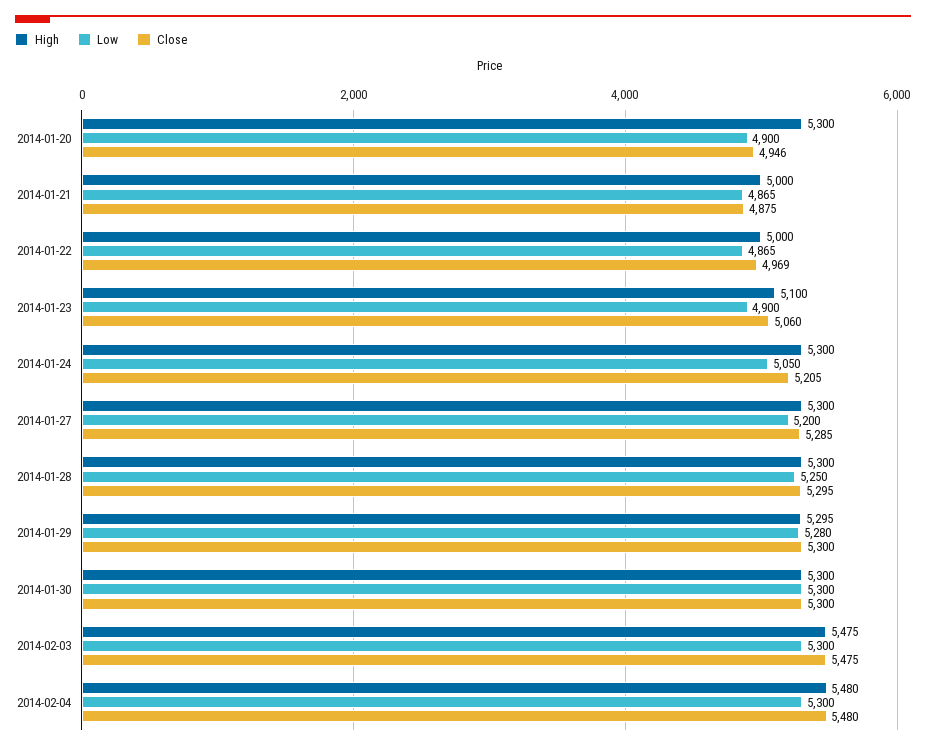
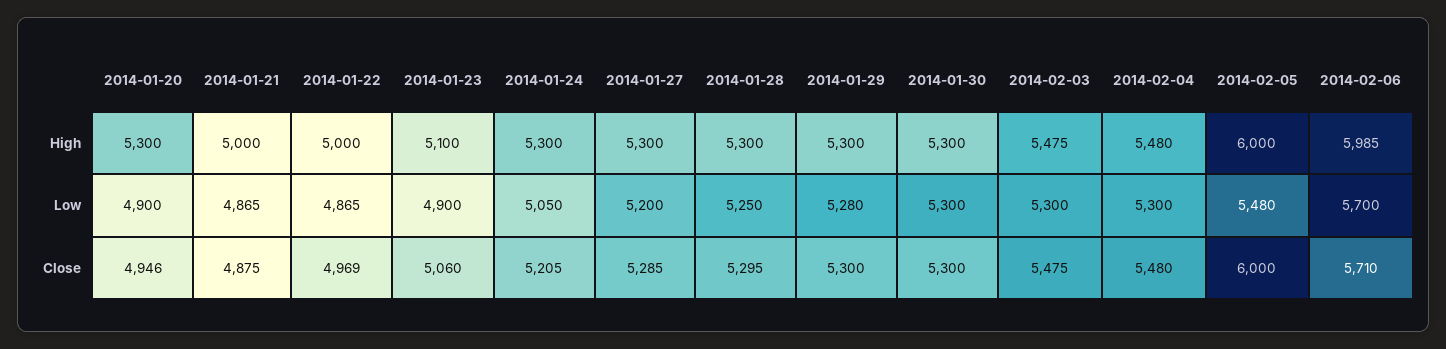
High, 2014-01-29: 5295 -> 5300
High, 2014-02-05: none -> 6000
High, 2014-02-06: none -> 5985
Low, 2014-02-05: none -> 5480
Low, 2014-02-06: none -> 5700
Close, 2014-02-05: none -> 6000
Close, 2014-02-06: none -> 5710

